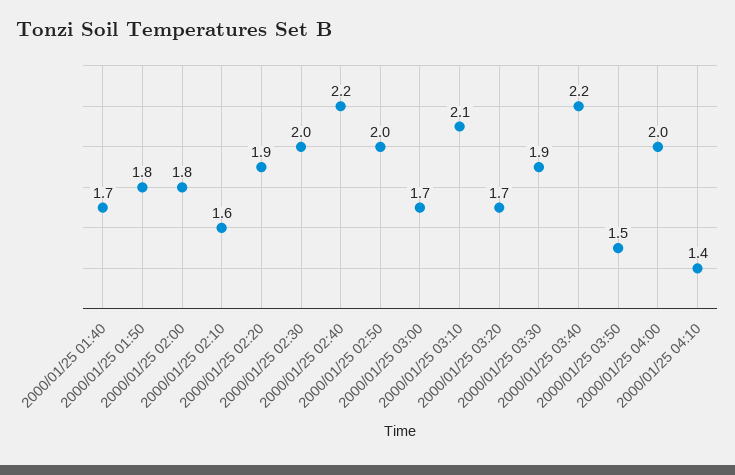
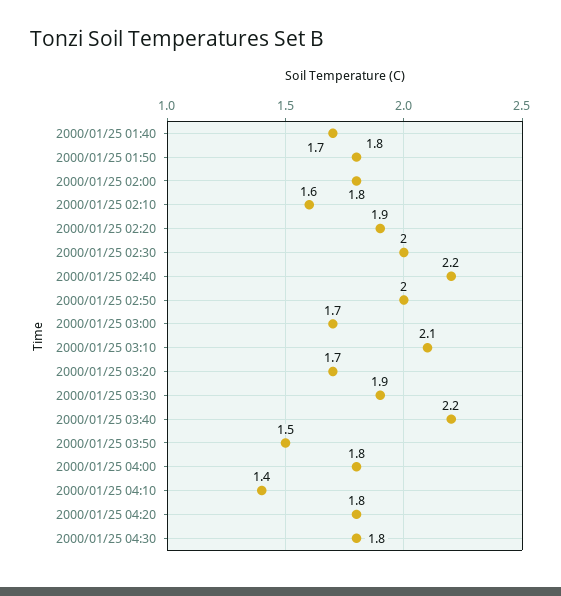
2000/01/25 04:00: 2 -> 1.8
2000/01/25 04:20: none -> 1.8
2000/01/25 04:30: none -> 1.8

